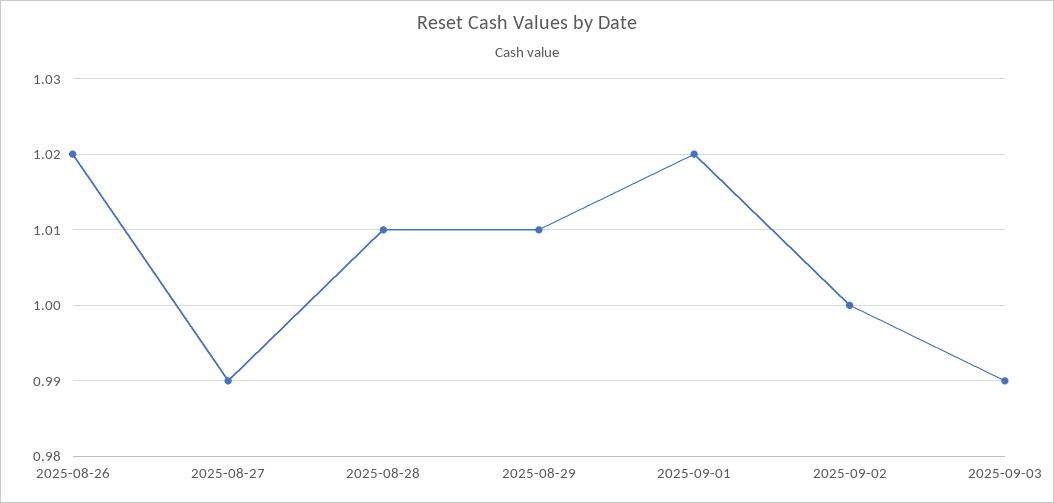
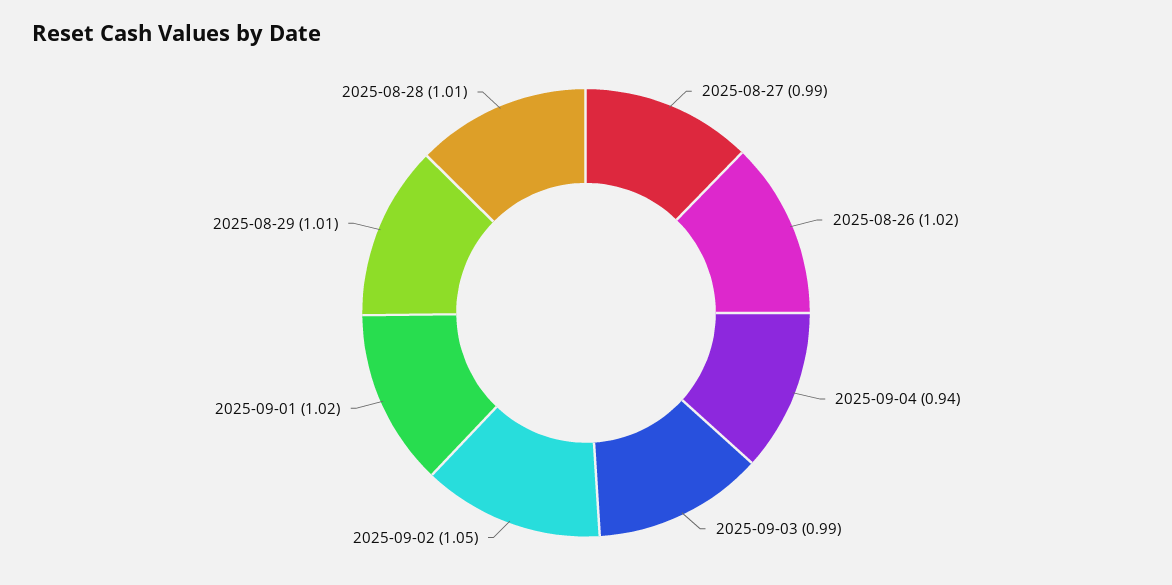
2025-09-02: 1 -> 1.05
2025-09-04: none -> 0.94

